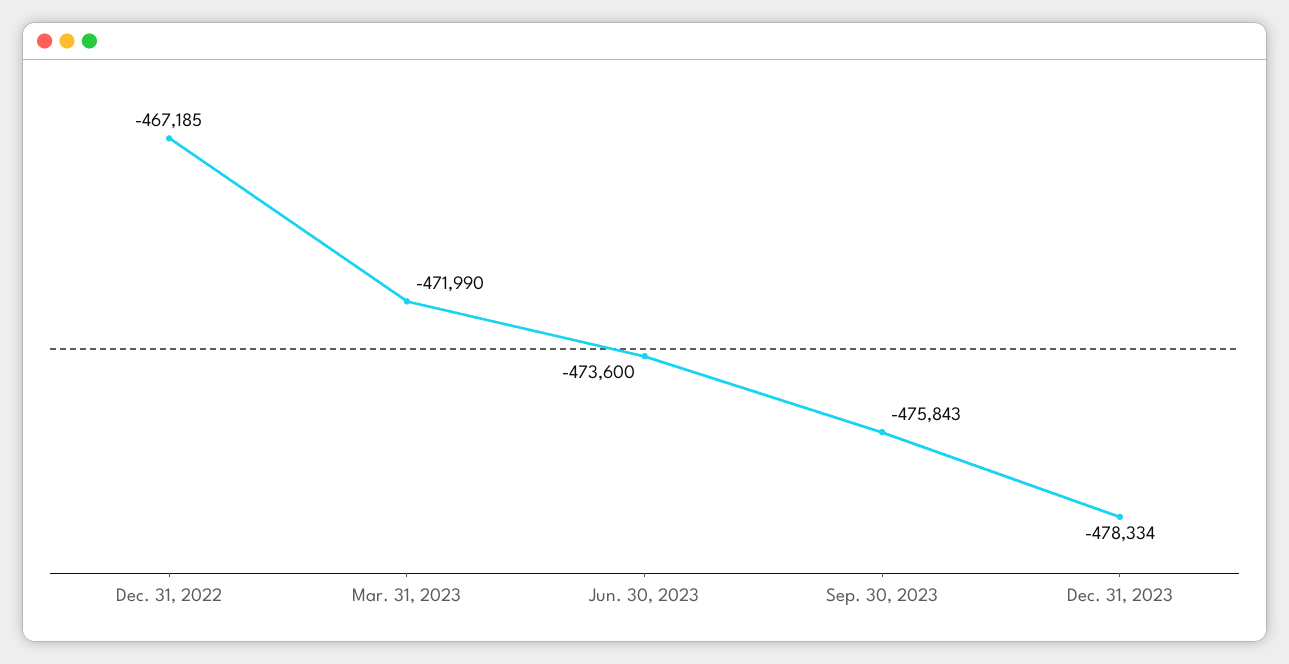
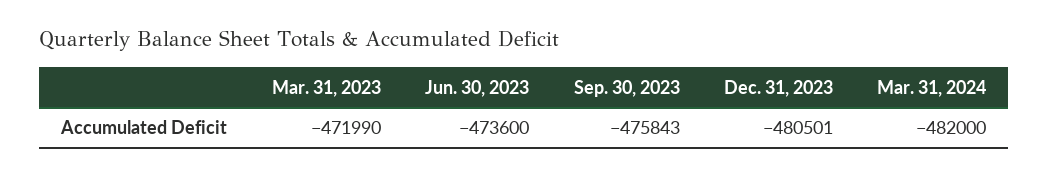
Dec. 31, 2022: -467185 -> none
Dec. 31, 2023: -478334 -> -480501
Mar. 31, 2024: none -> -482000

